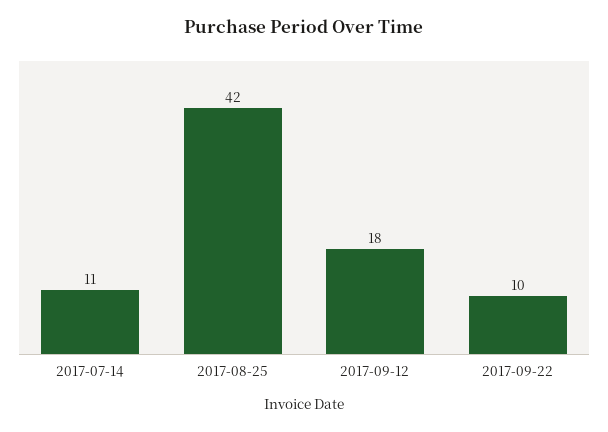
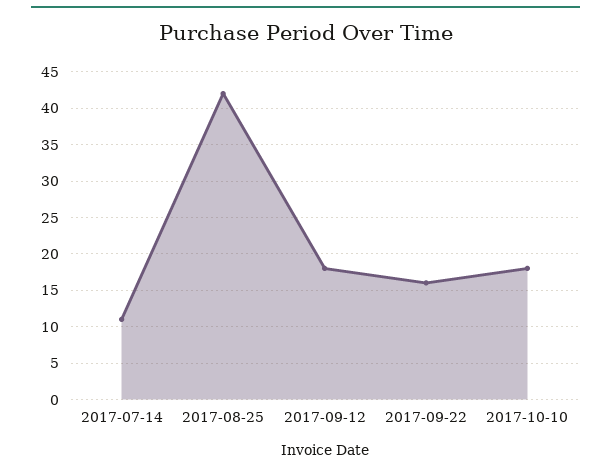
2017-09-22: 10 -> 16
2017-10-10: none -> 18

